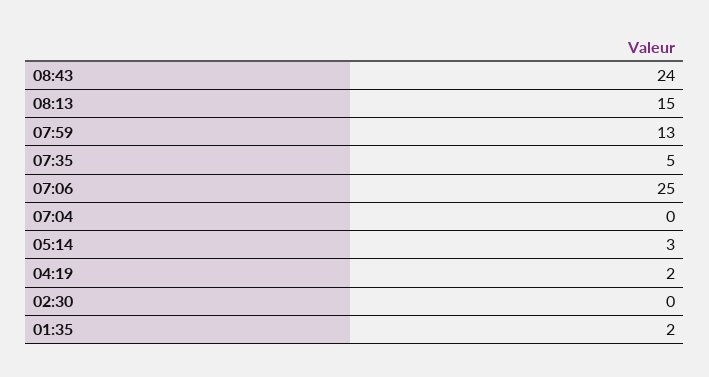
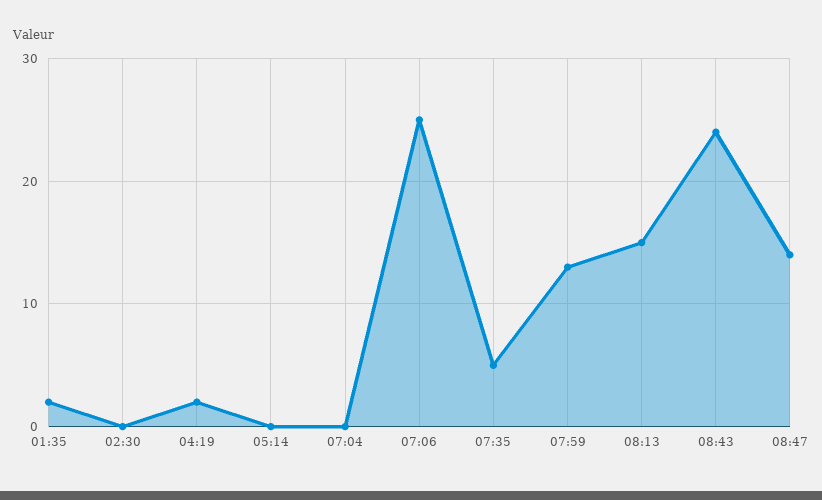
05:14: 3 -> 0
08:47: none -> 14

